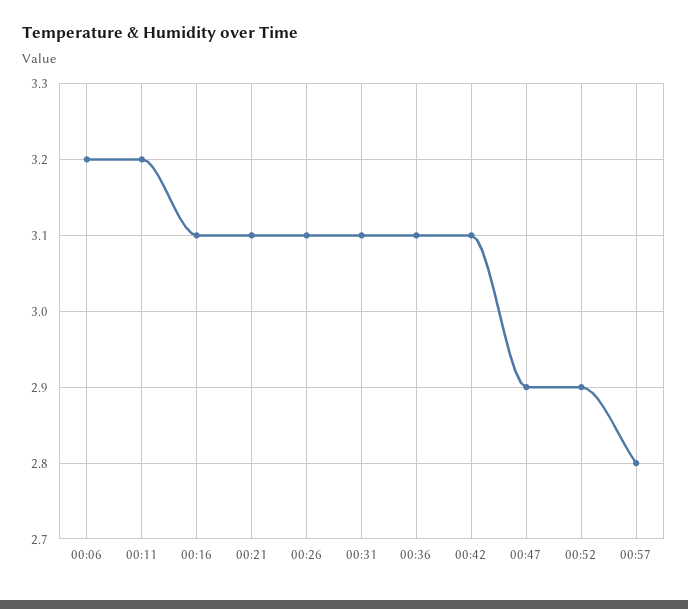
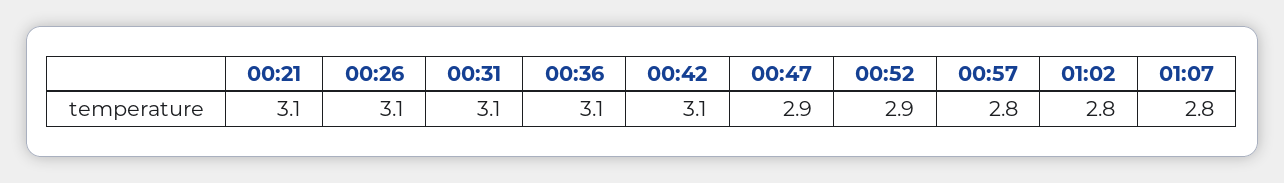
00:06: 3.2 -> none
00:11: 3.2 -> none
00:16: 3.1 -> none
01:02: none -> 2.8
01:07: none -> 2.8

